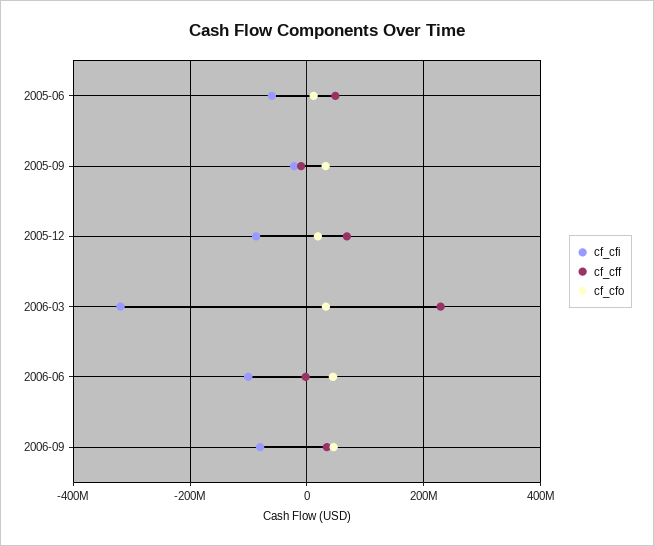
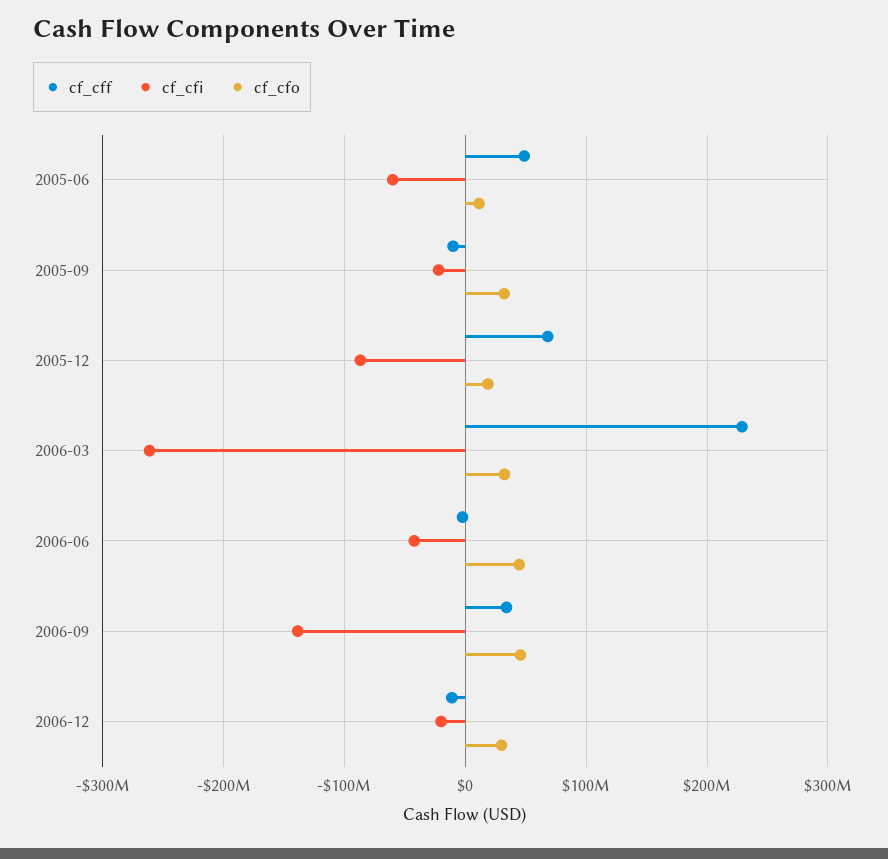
cf_cfi, 2006-03: -320000000 -> -260000000
cf_cfi, 2006-06: -100000000 -> -40000000
cf_cfi, 2006-09: -80000000 -> -140000000
cf_cff, 2006-12: none -> -10000000
cf_cfi, 2006-12: none -> -20000000
cf_cfo, 2006-12: none -> 30000000

